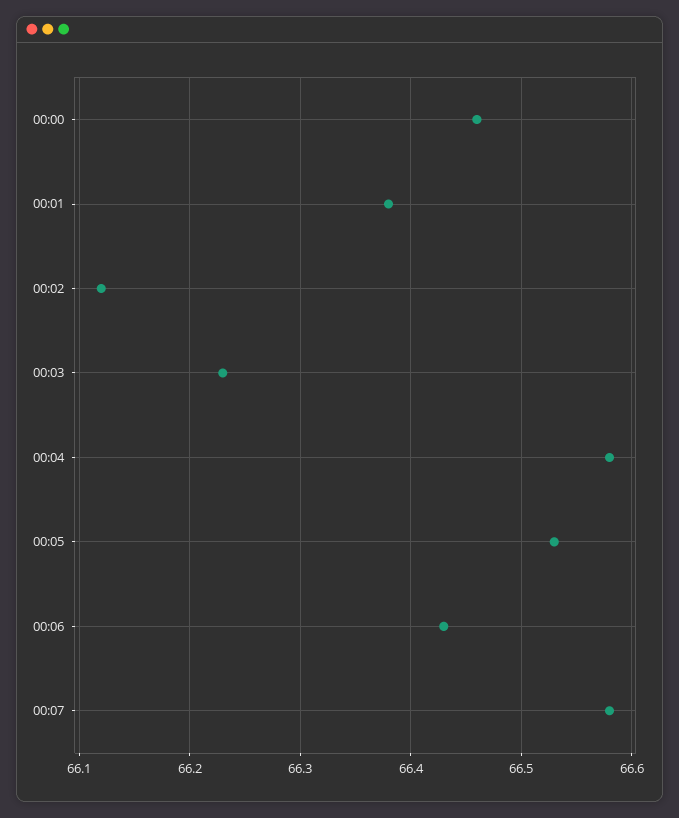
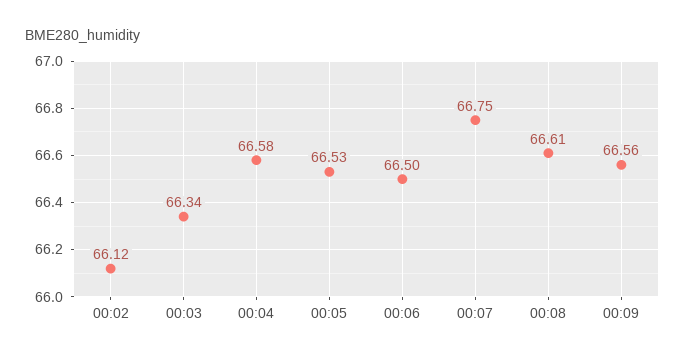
00:00: 66.46 -> none
00:01: 66.38 -> none
00:03: 66.23 -> 66.34
00:06: 66.43 -> 66.5
00:07: 66.58 -> 66.75
00:08: none -> 66.61
00:09: none -> 66.56

